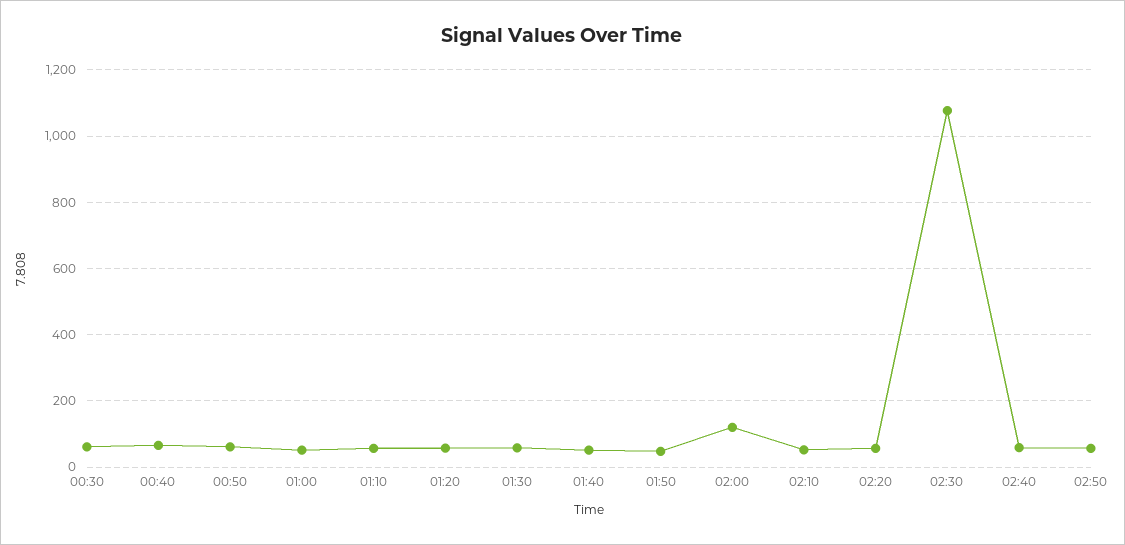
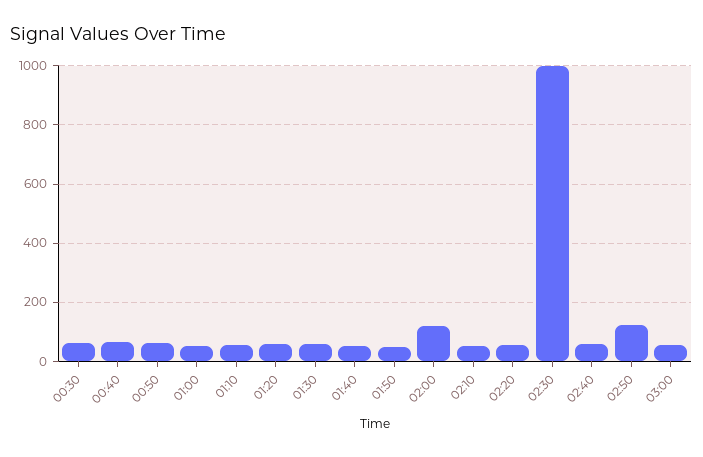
02:30: 1080 -> 1000
02:50: 60 -> 125
03:00: none -> 50

